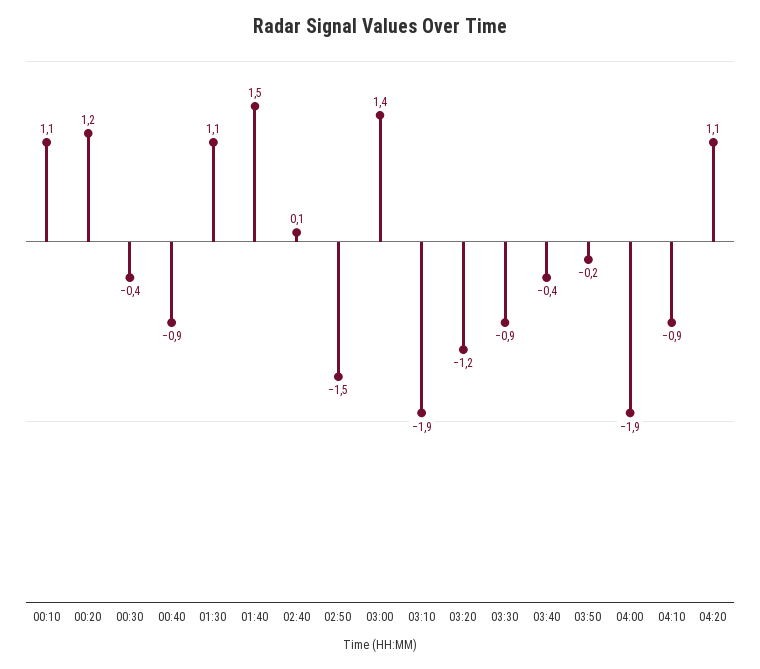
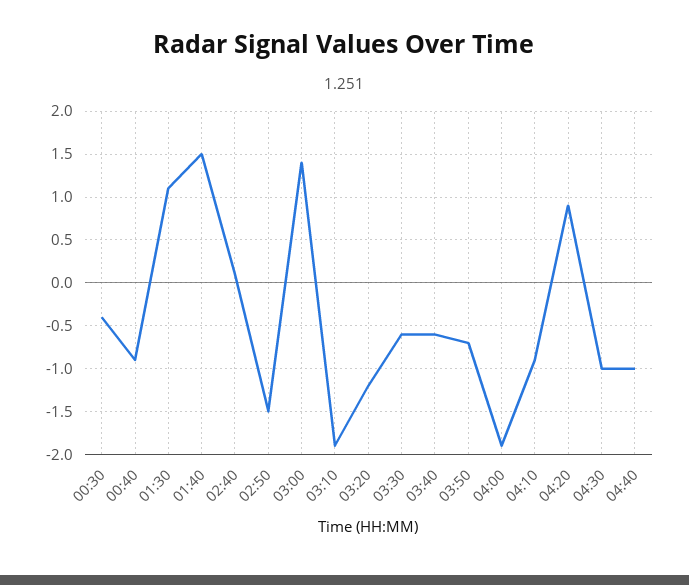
00:10: 1.1 -> none
00:20: 1.2 -> none
03:30: -0.9 -> -0.6
03:40: -0.4 -> -0.6
03:50: -0.2 -> -0.7
04:20: 1.1 -> 0.9
04:30: none -> -1
04:40: none -> -1

